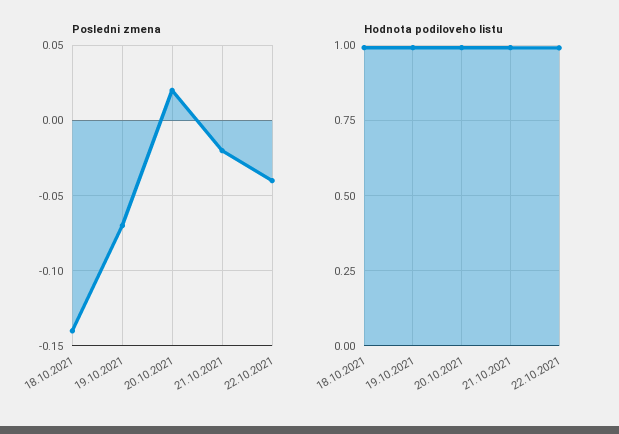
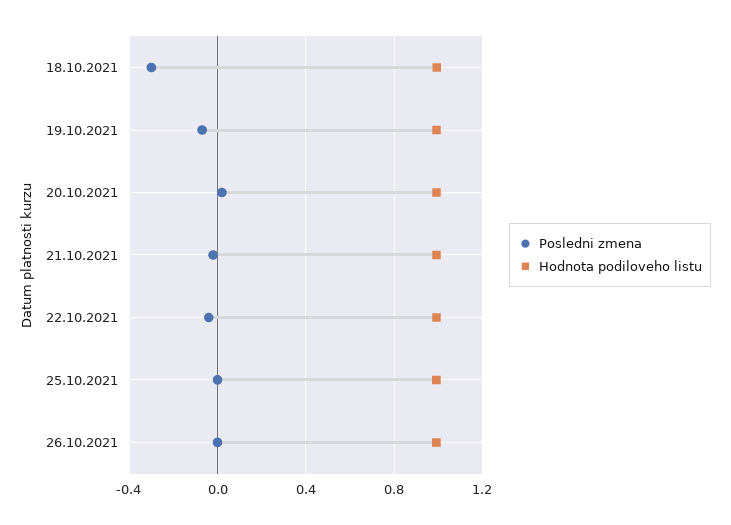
Posledni zmena, 18.10.2021: -0.14 -> -0.3
Posledni zmena, 25.10.2021: none -> 0
Hodnota podiloveho listu, 25.10.2021: none -> 1
Posledni zmena, 26.10.2021: none -> 0
Hodnota podiloveho listu, 26.10.2021: none -> 1

